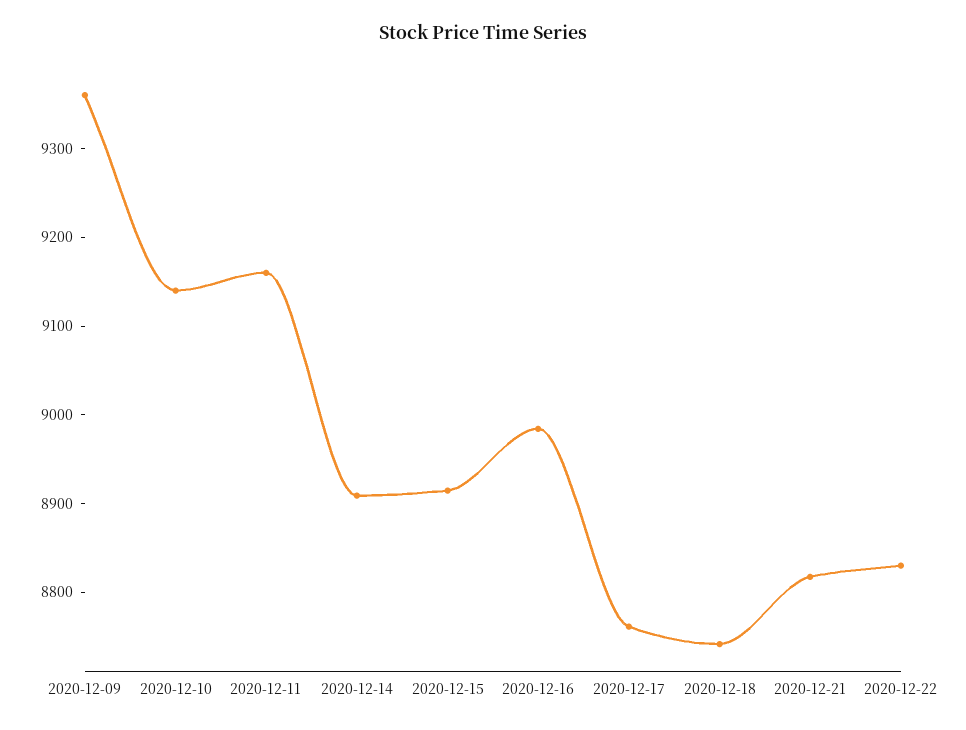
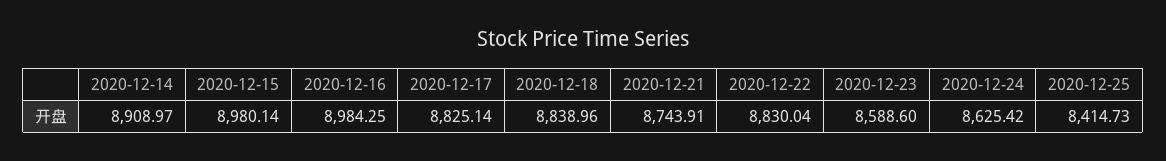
2020-12-09: 9360 -> none
2020-12-10: 9140 -> none
2020-12-11: 9160 -> none
2020-12-15: 8920 -> 8980.14
2020-12-17: 8760 -> 8825.14
2020-12-18: 8740 -> 8838.96
2020-12-21: 8820 -> 8743.91
2020-12-23: none -> 8588.6
2020-12-24: none -> 8625.42
2020-12-25: none -> 8414.73

